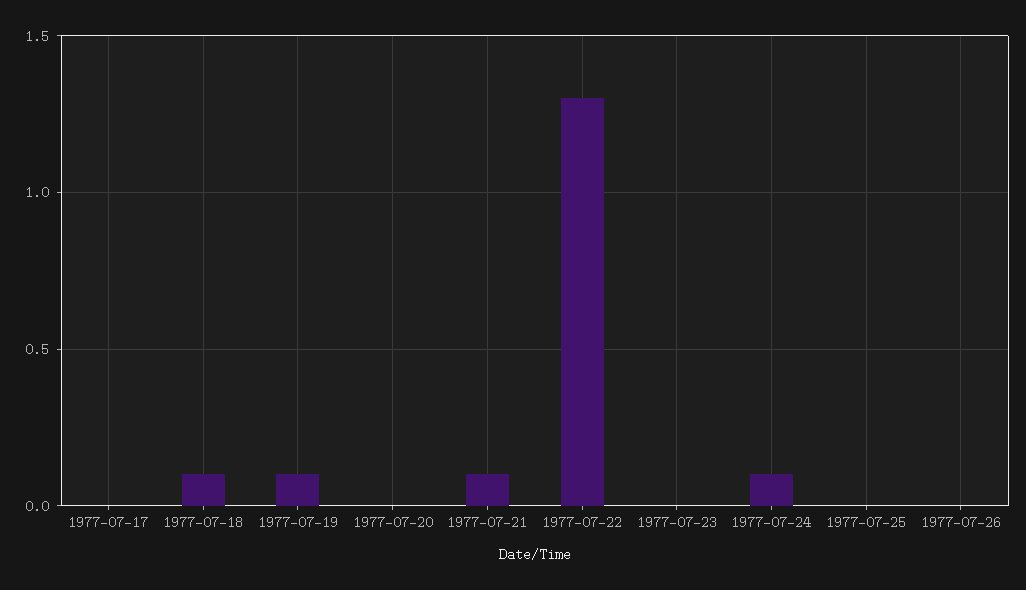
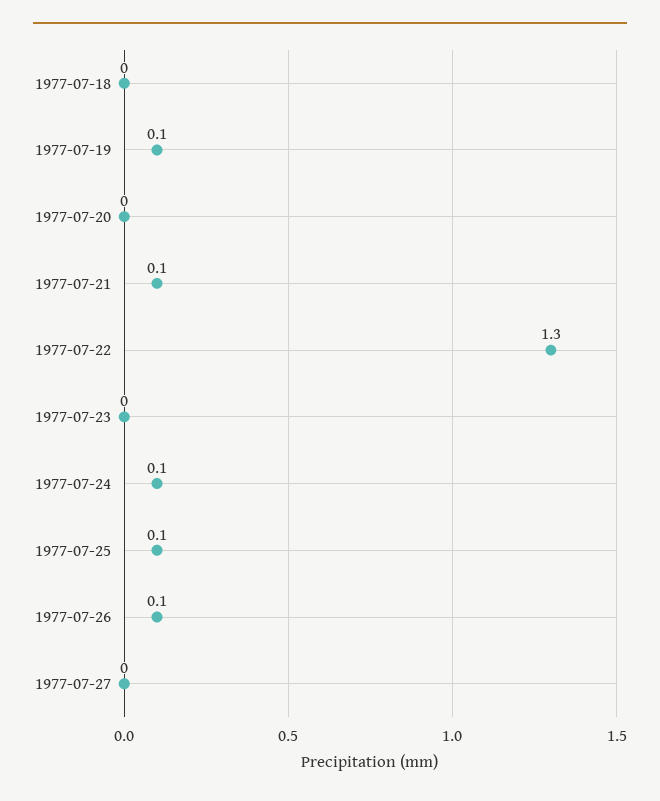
1977-07-17: 0 -> none
1977-07-18: 0.1 -> 0
1977-07-25: 0 -> 0.1
1977-07-26: 0 -> 0.1
1977-07-27: none -> 0

